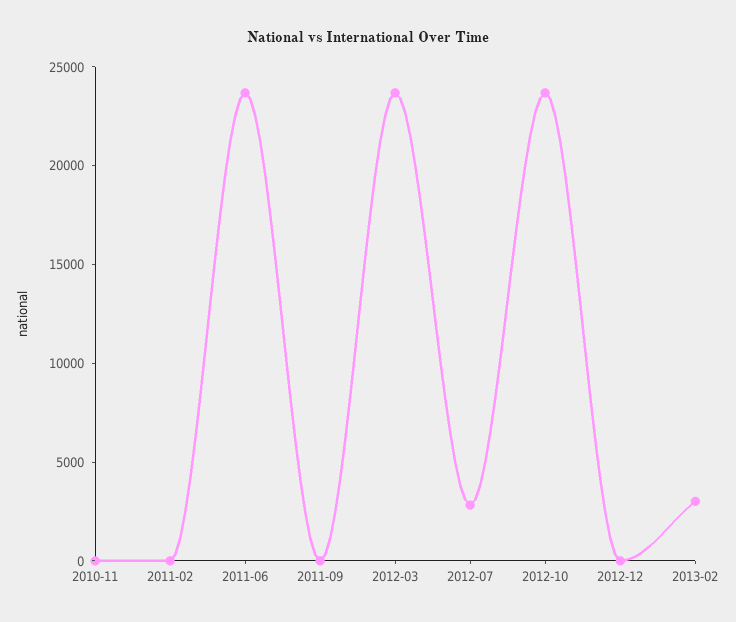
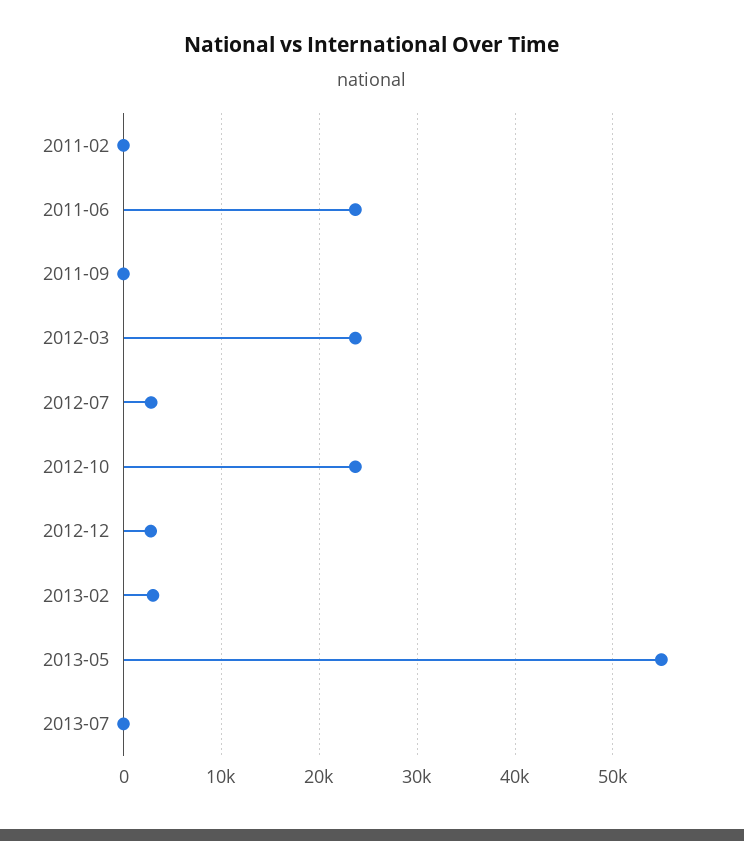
2010-11: 0 -> none
2012-12: 0 -> 3000
2013-05: none -> 55000
2013-07: none -> 0

